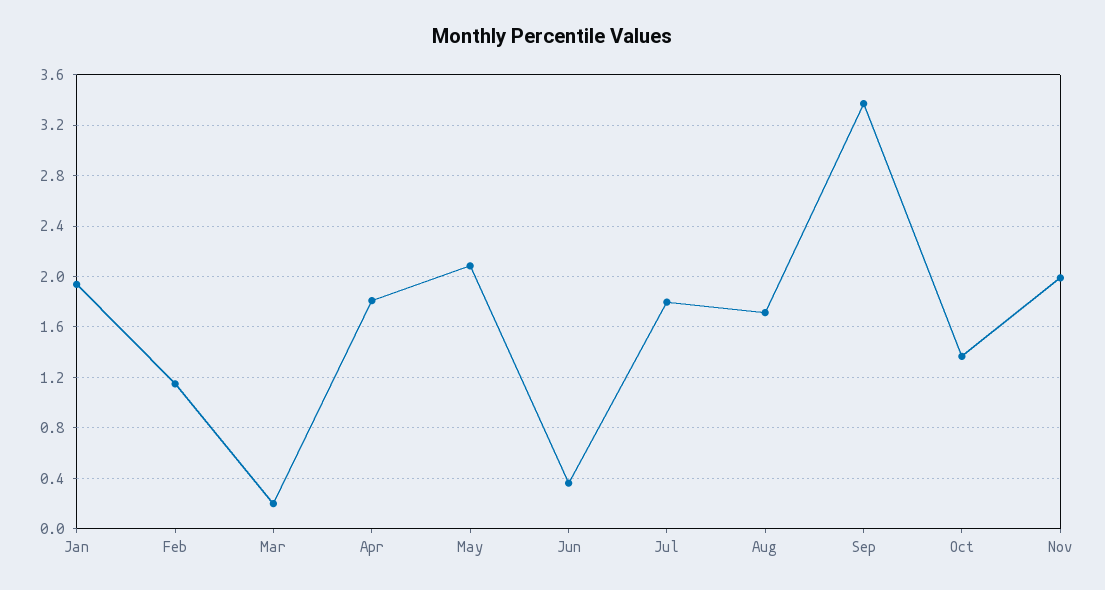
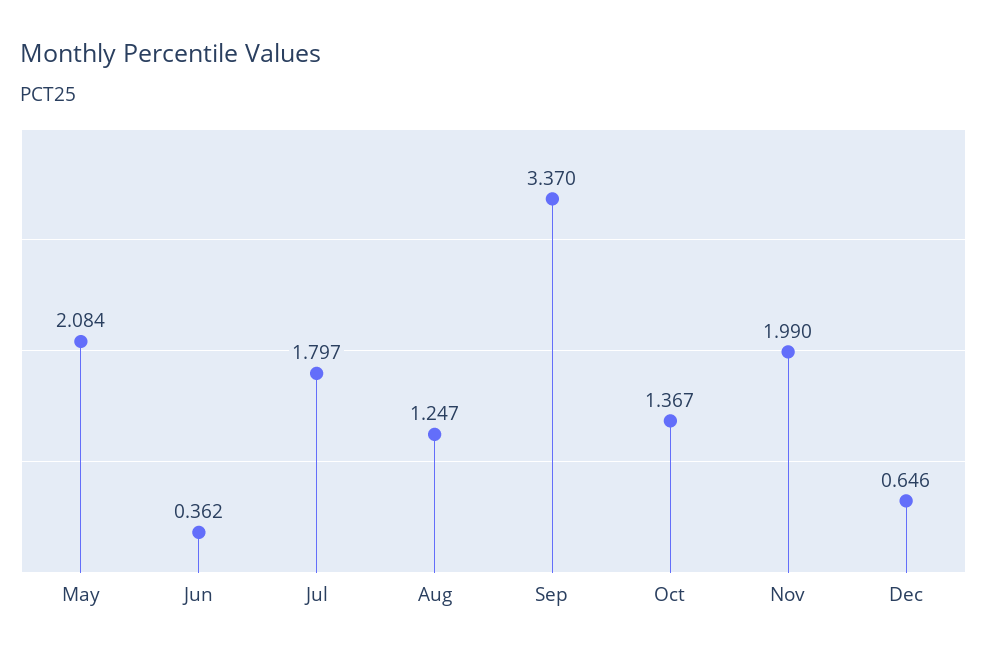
Jan: 1.95 -> none
Feb: 1.15 -> none
Mar: 0.2 -> none
Apr: 1.8 -> none
Aug: 1.7 -> 1.247
Dec: none -> 0.646

